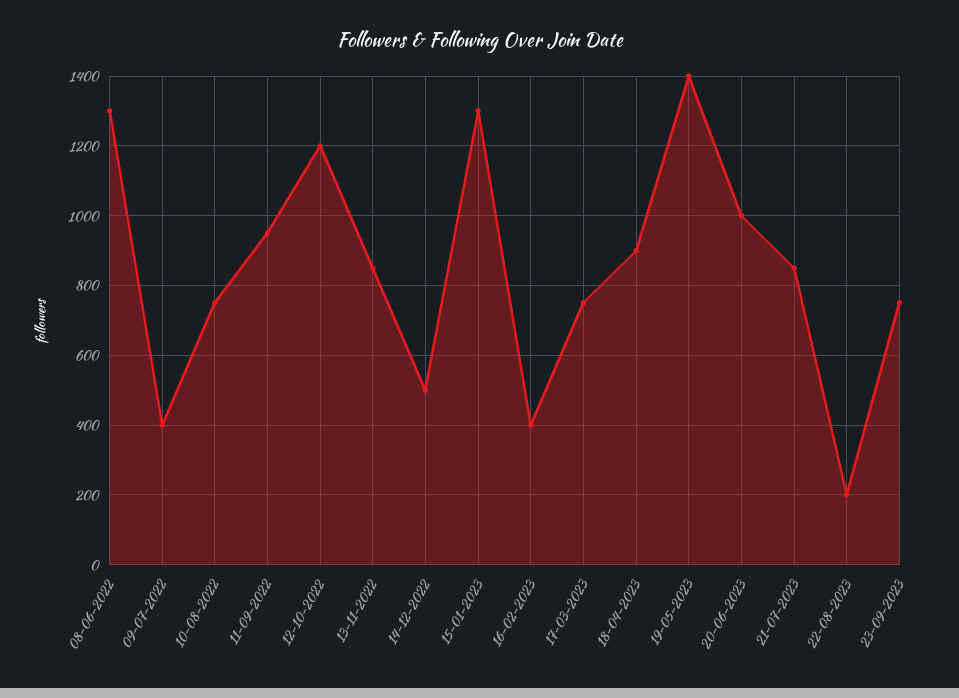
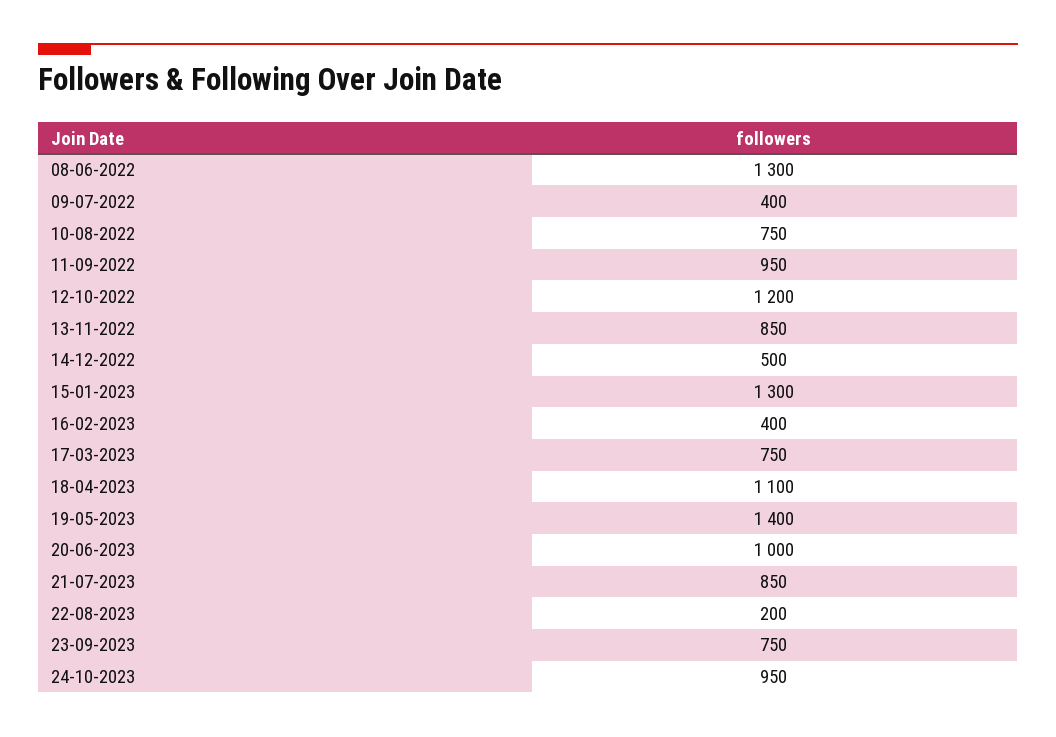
18-04-2023: 900 -> 1100
24-10-2023: none -> 950

